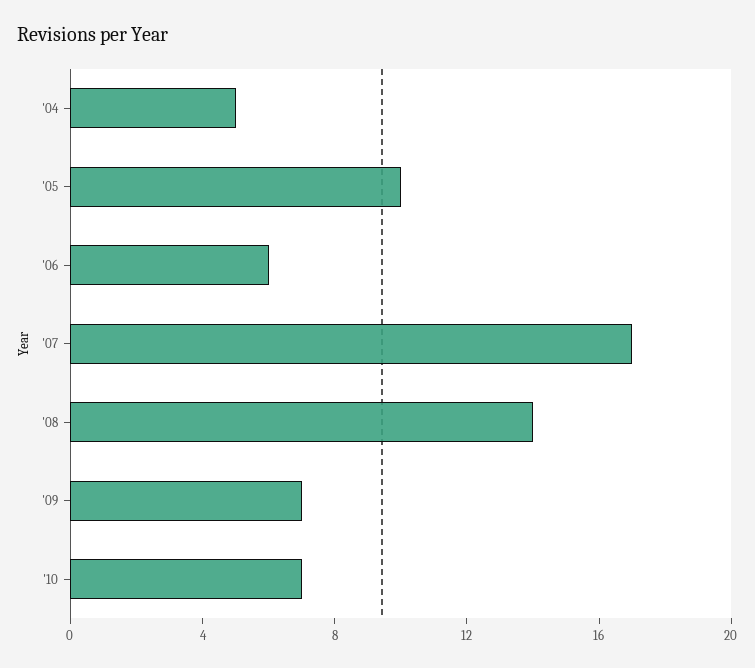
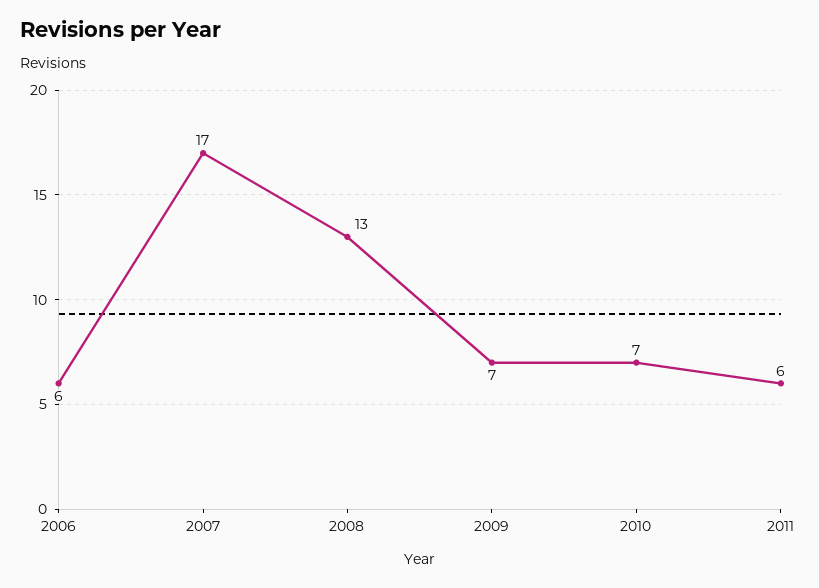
'04: 5 -> none
'05: 10 -> none
'08: 14 -> 13
2011: none -> 6

